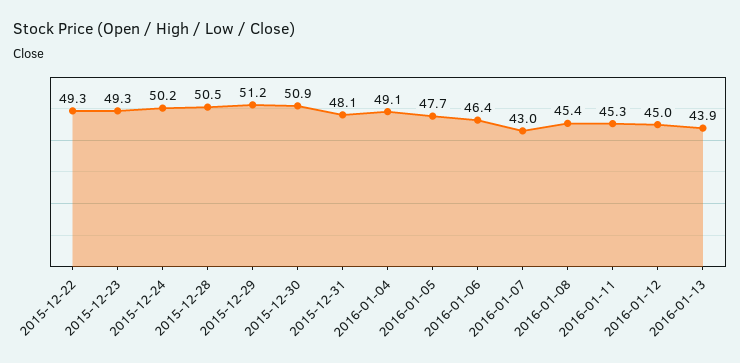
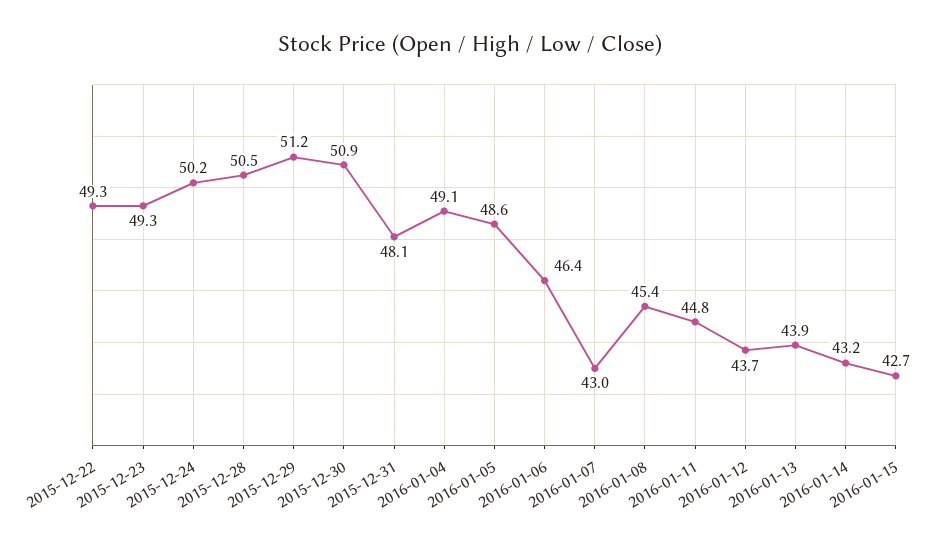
2016-01-05: 47.7 -> 48.6
2016-01-11: 45.3 -> 44.8
2016-01-12: 45 -> 43.7
2016-01-14: none -> 43.2
2016-01-15: none -> 42.7

